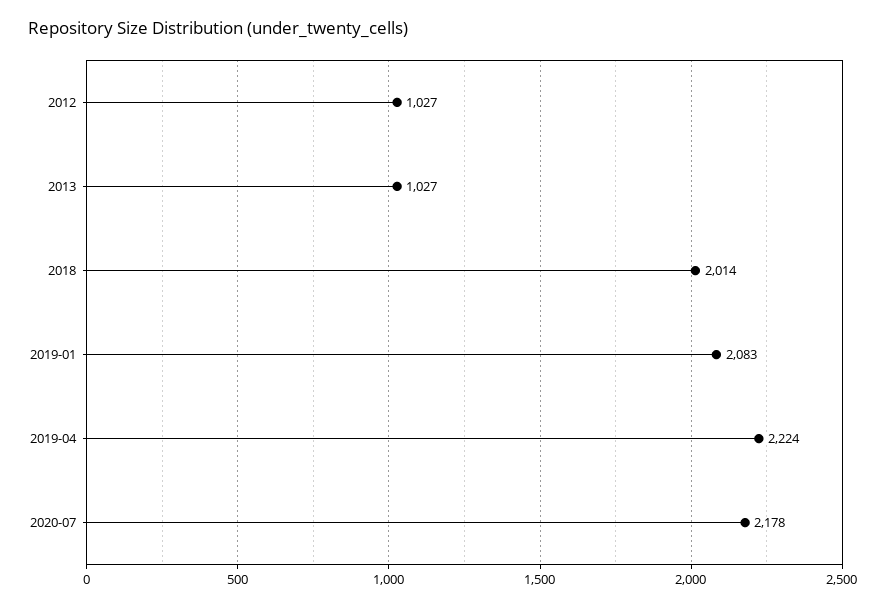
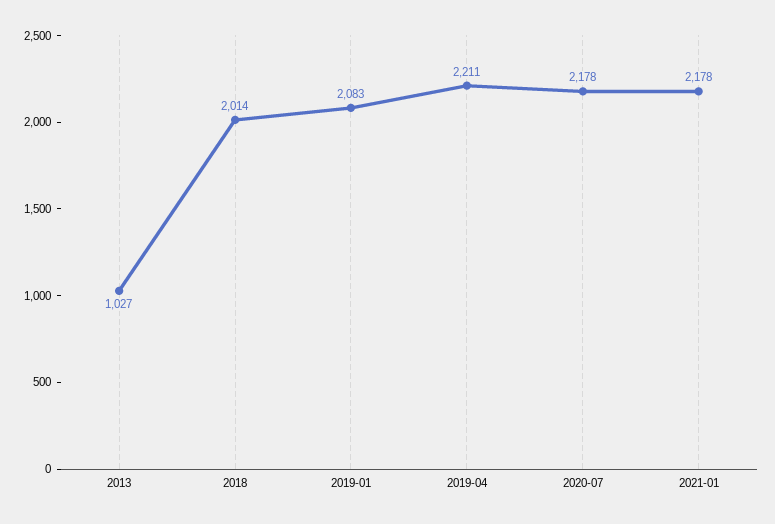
2012: 1027 -> none
2019-04: 2224 -> 2211
2021-01: none -> 2178

